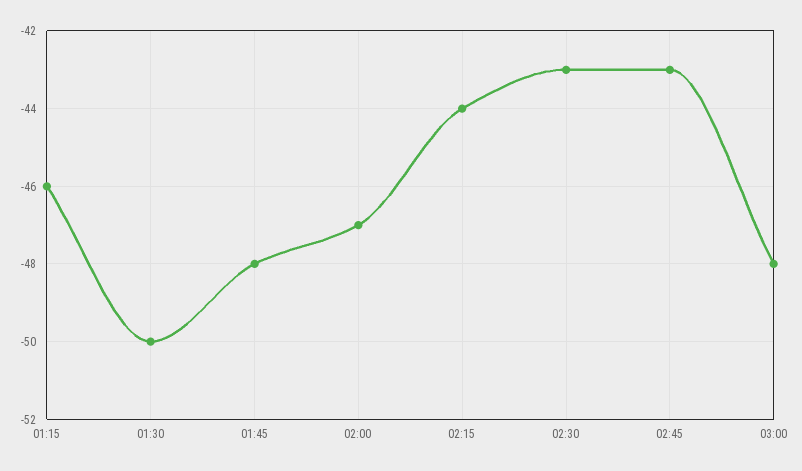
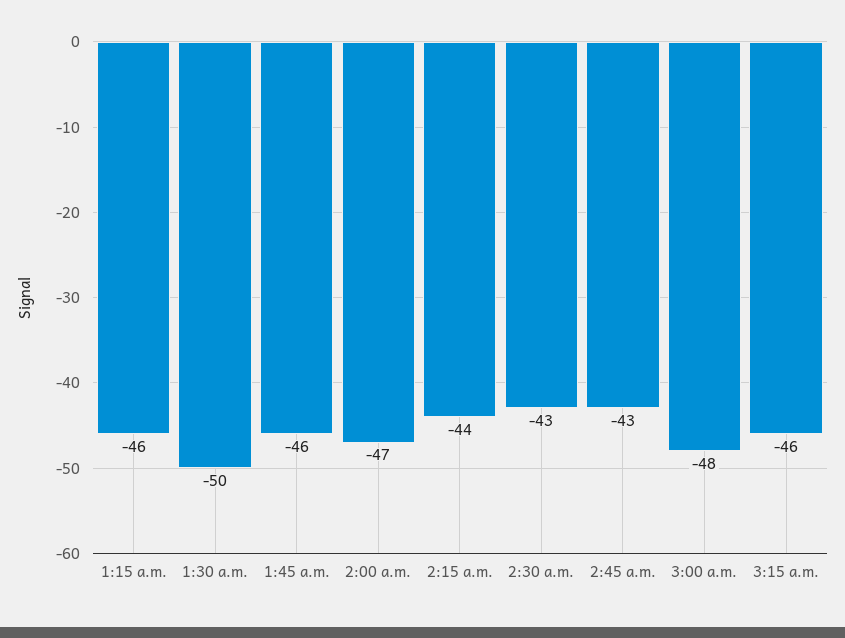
01:45: -48 -> -46
3:15 a.m.: none -> -46

